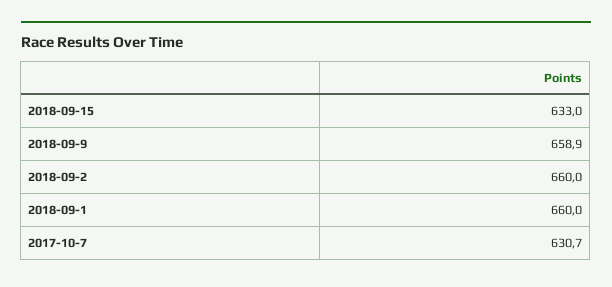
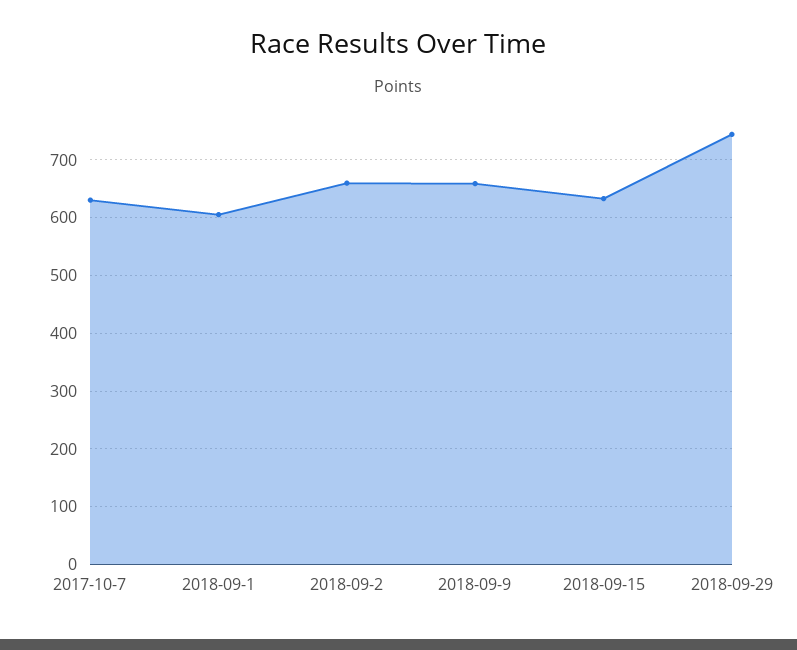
2018-09-1: 660 -> 600
2018-09-29: none -> 740

